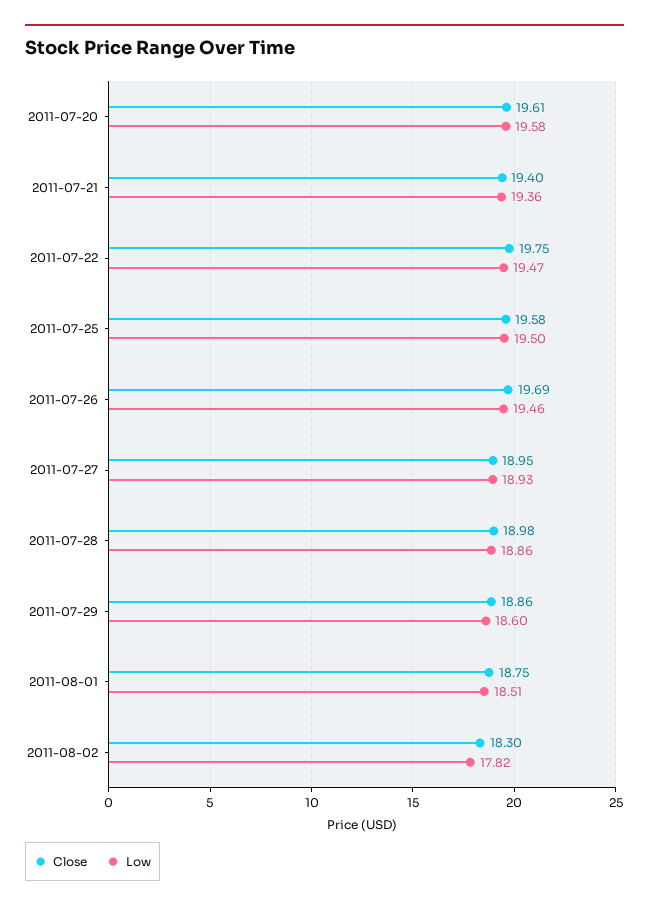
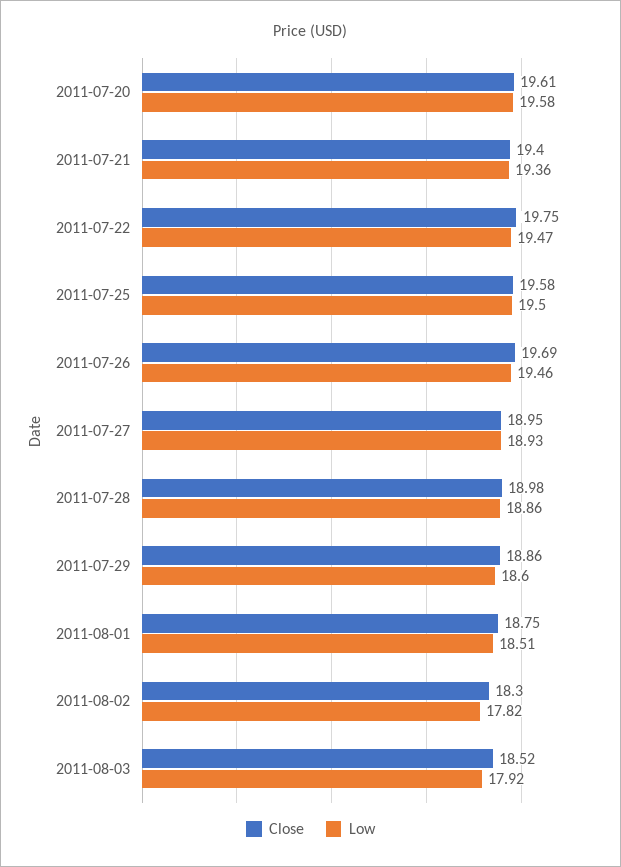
Close, 2011-08-03: none -> 18.52
Low, 2011-08-03: none -> 17.92

